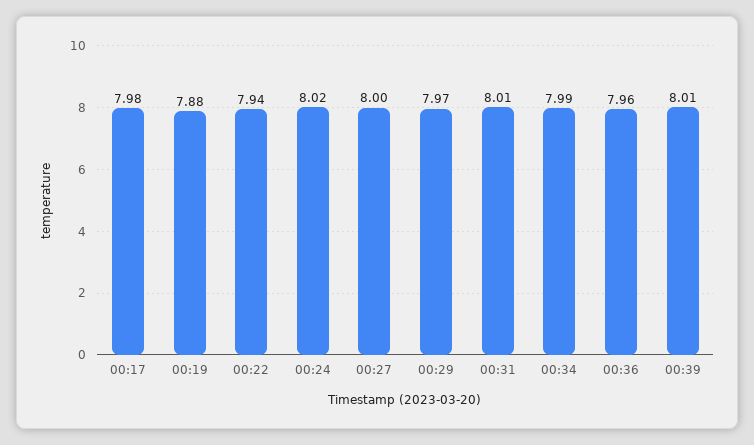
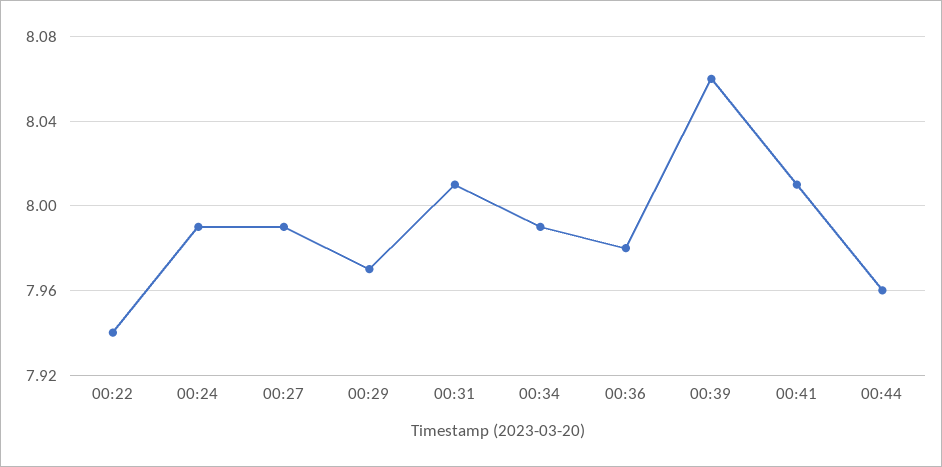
00:17: 7.98 -> none
00:19: 7.88 -> none
00:24: 8.02 -> 7.99
00:27: 8 -> 7.99
00:36: 7.96 -> 7.98
00:39: 8.01 -> 8.06
00:41: none -> 8.01
00:44: none -> 7.96

